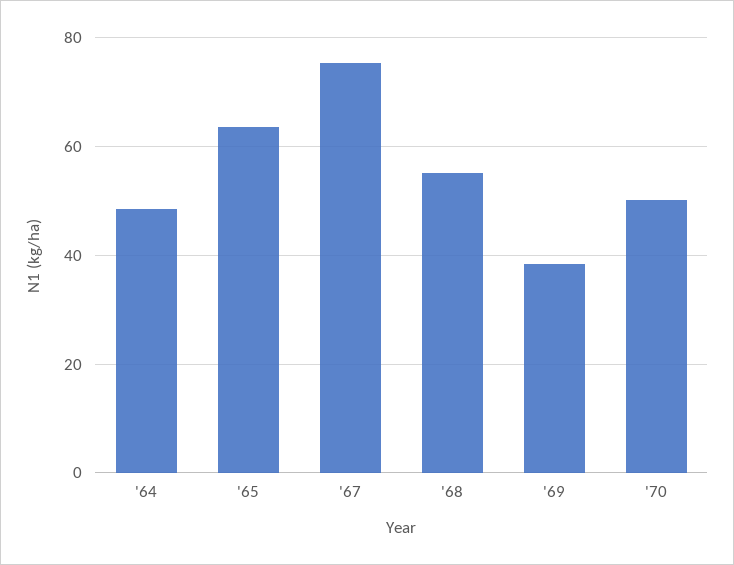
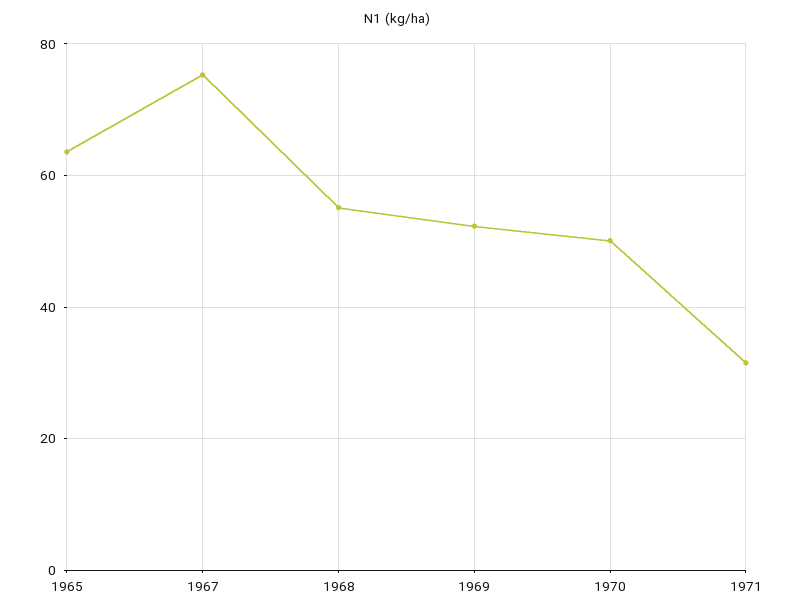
'64: 48 -> none
'69: 38 -> 52
1971: none -> 32

